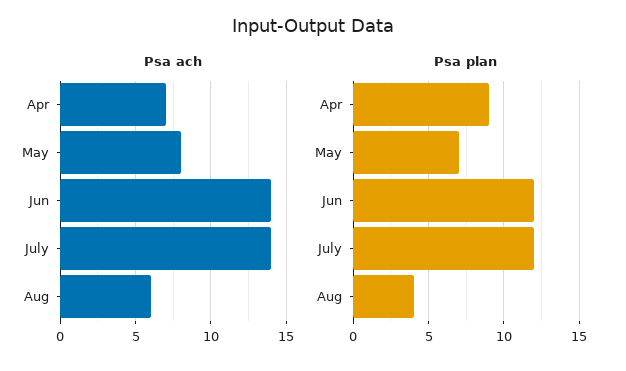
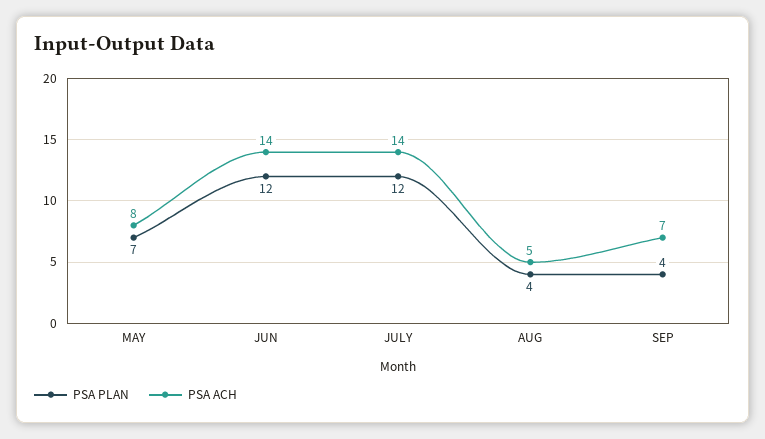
Psa ach, Apr: 7 -> none
Psa ach, Aug: 6 -> 5
Psa plan, Apr: 9 -> none
Psa plan, SEP: none -> 4
Psa ach, SEP: none -> 7

